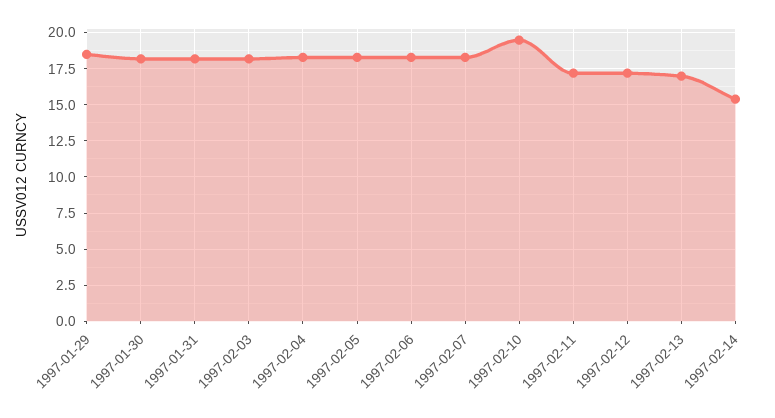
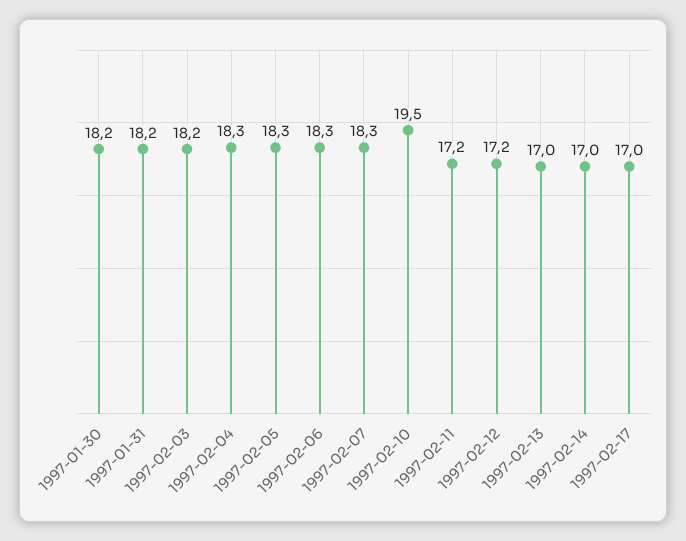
1997-01-29: 18.5 -> none
1997-02-14: 15.5 -> 17
1997-02-17: none -> 17

